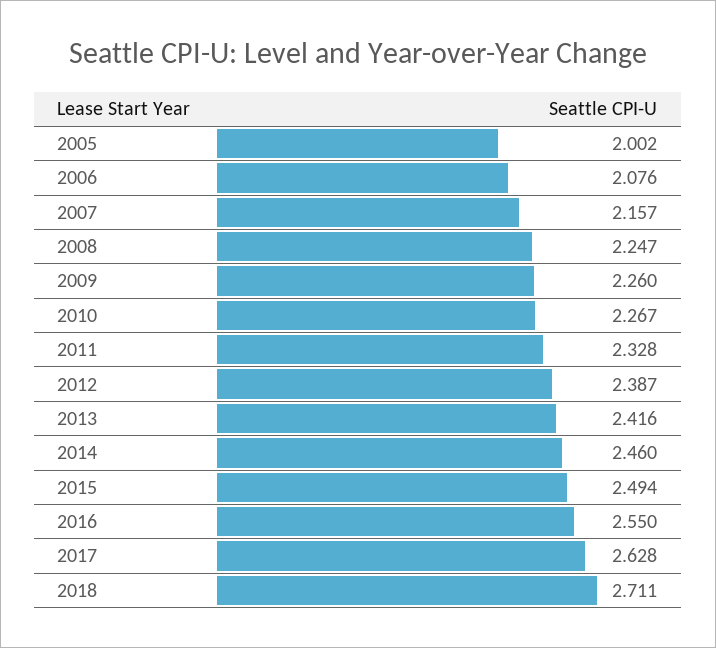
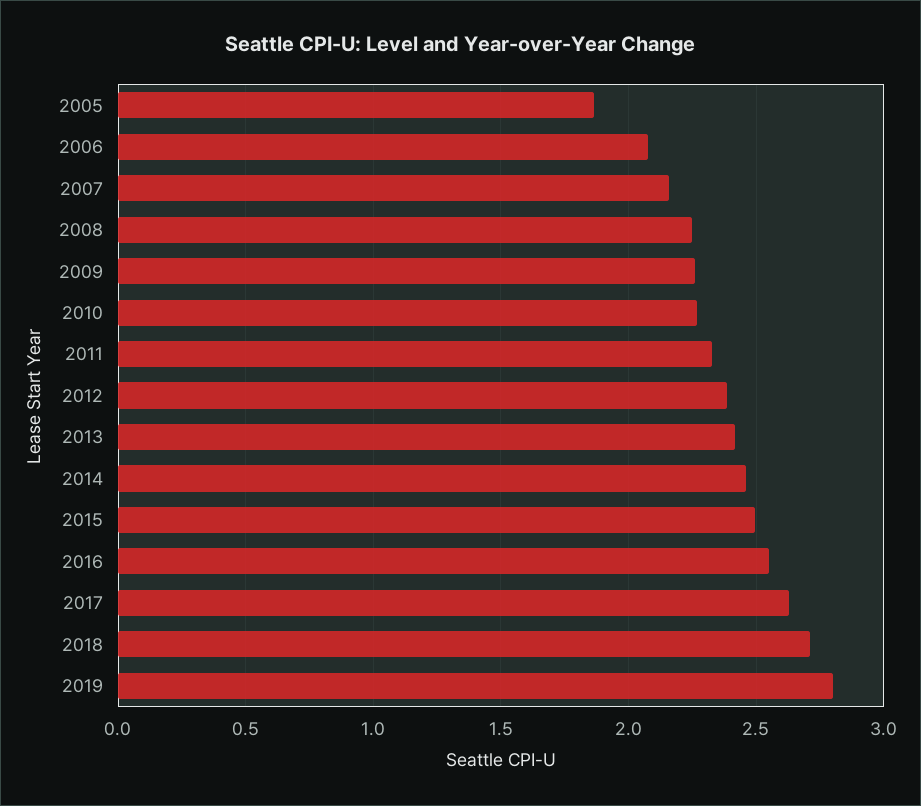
2005: 2.002 -> 1.85
2019: none -> 2.8

